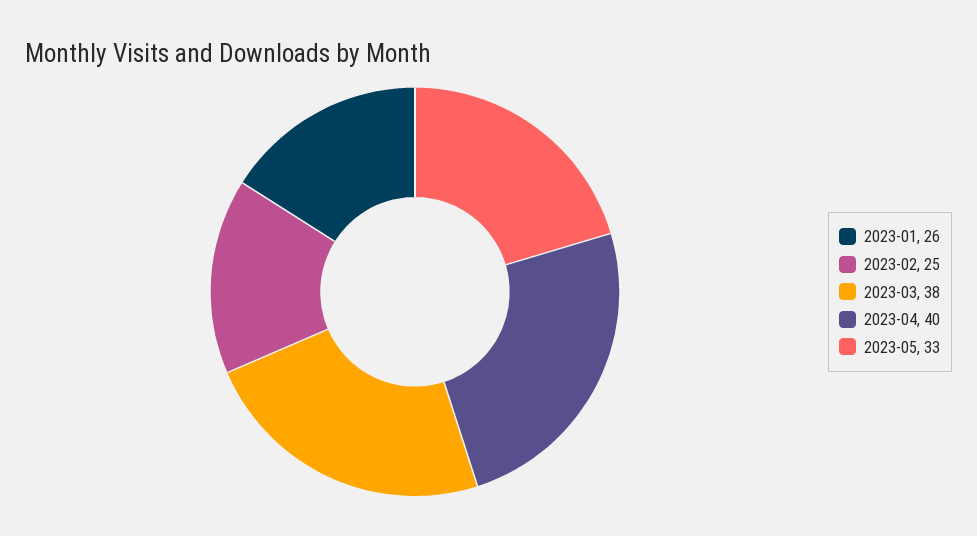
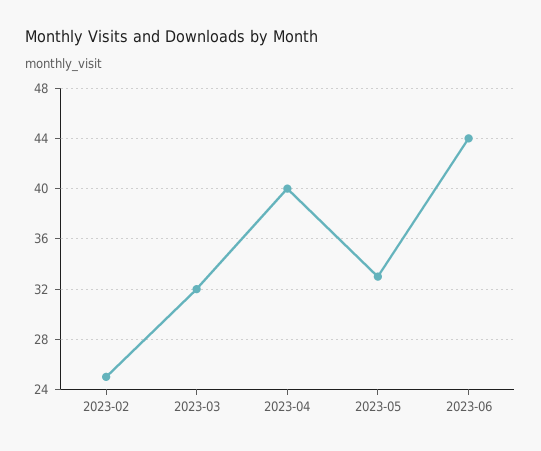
2023-01: 26 -> none
2023-03: 38 -> 32
2023-06: none -> 44

